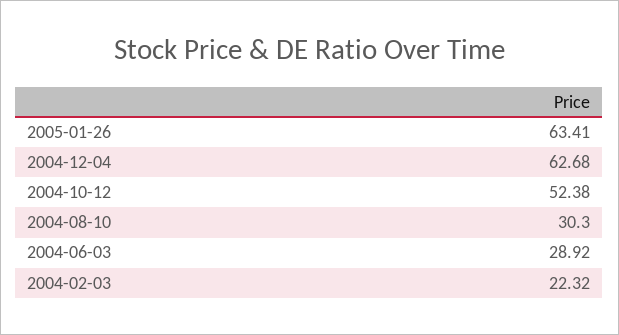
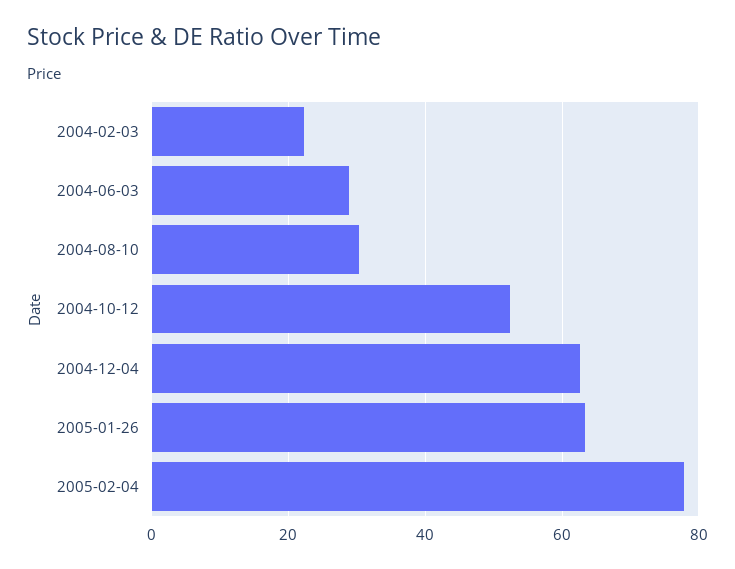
2005-02-04: none -> 78

